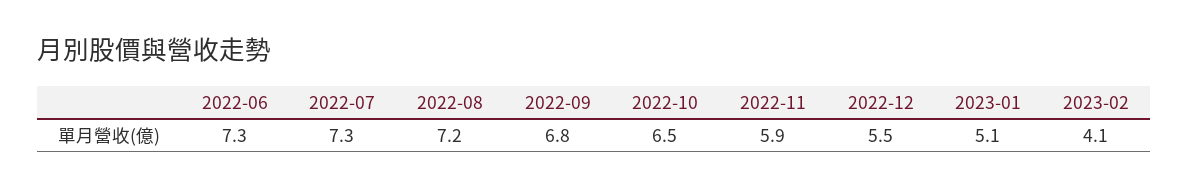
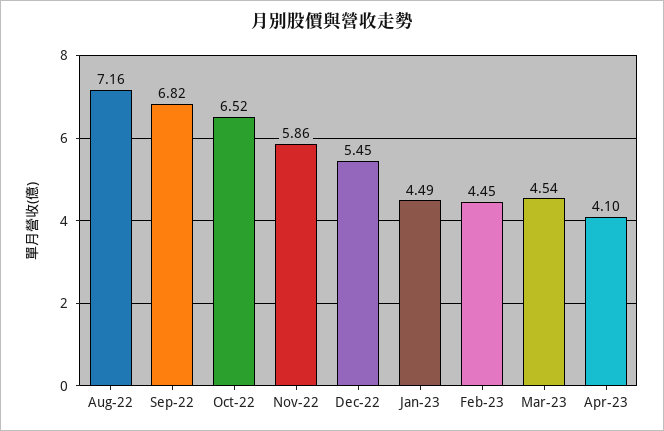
2022-06: 7.3 -> none
2022-07: 7.3 -> none
2023-01: 5.1 -> 4.49
2023-02: 4.1 -> 4.45
Mar-23: none -> 4.54
Apr-23: none -> 4.1

